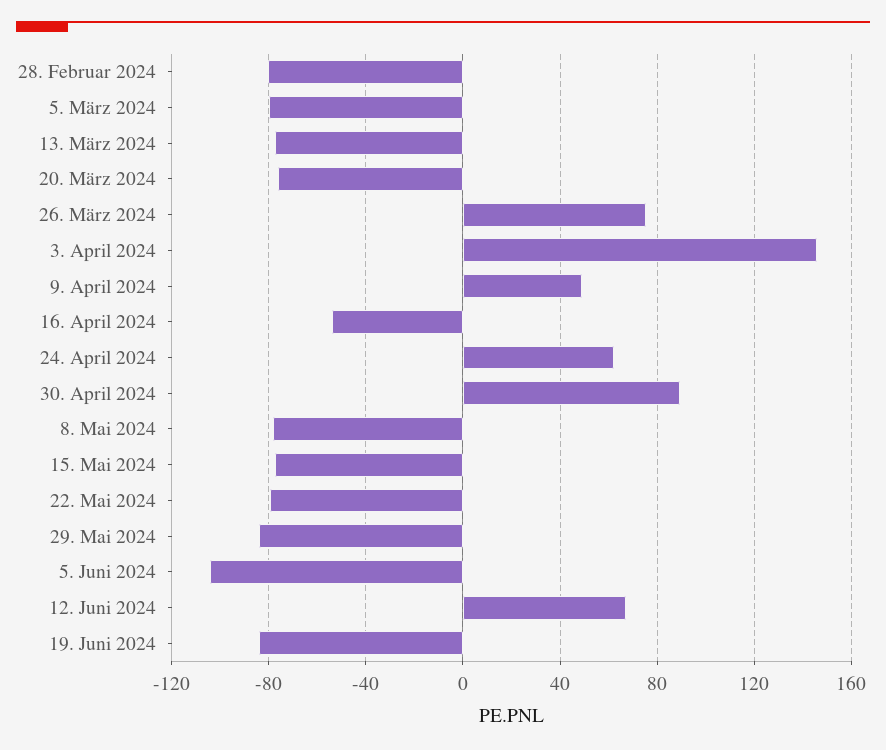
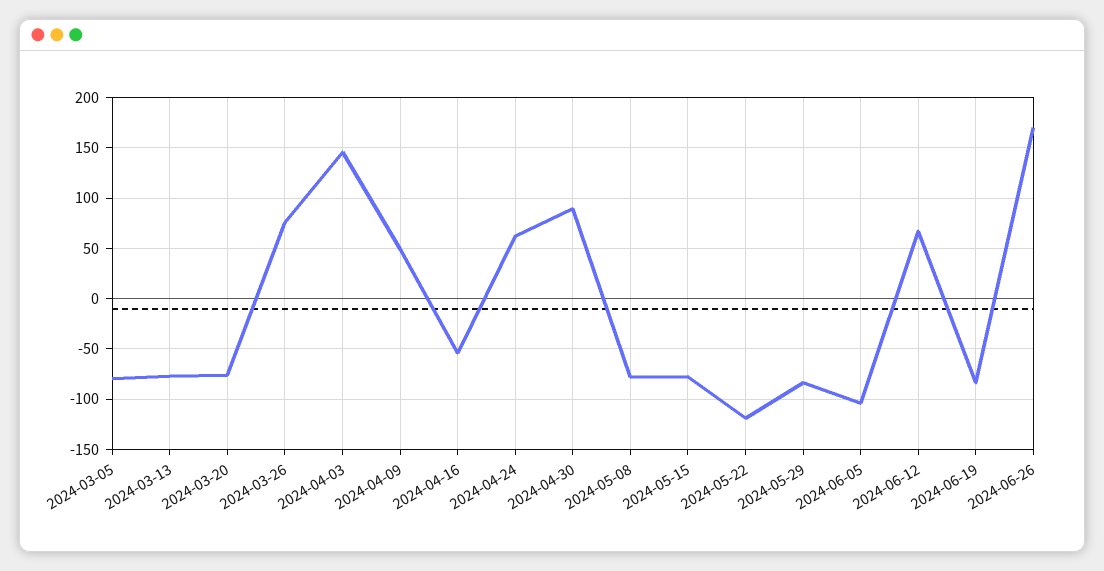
28. Februar 2024: -80 -> none
22. Mai 2024: -80 -> -120
2024-06-26: none -> 170

